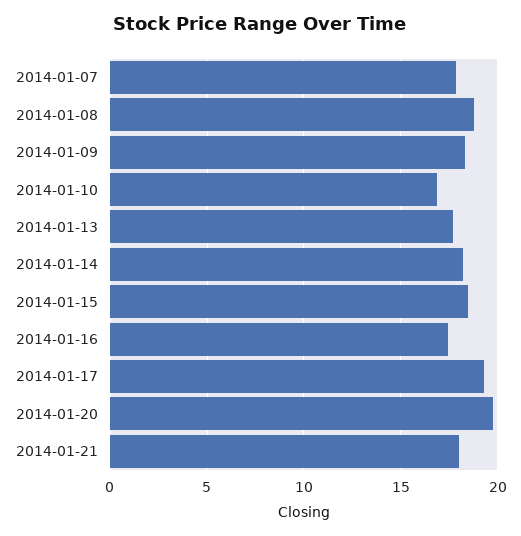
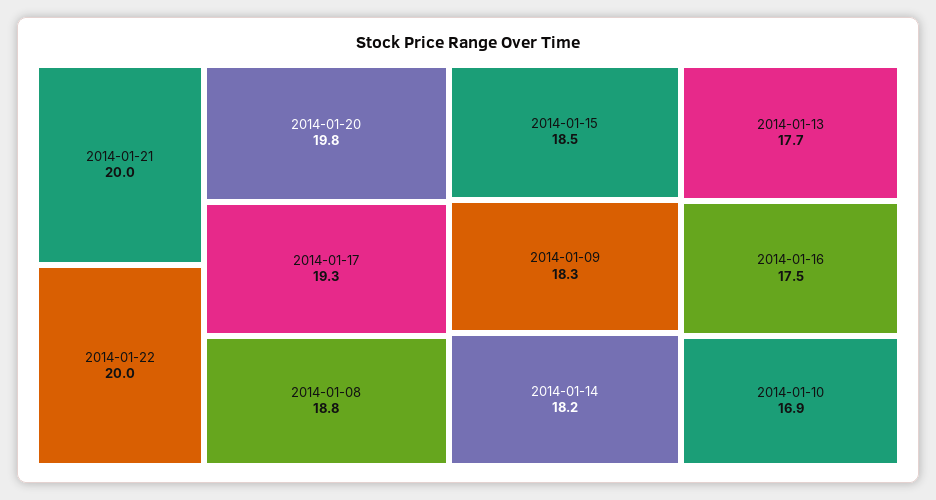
2014-01-07: 18 -> none
2014-01-21: 18 -> 20
2014-01-22: none -> 20

